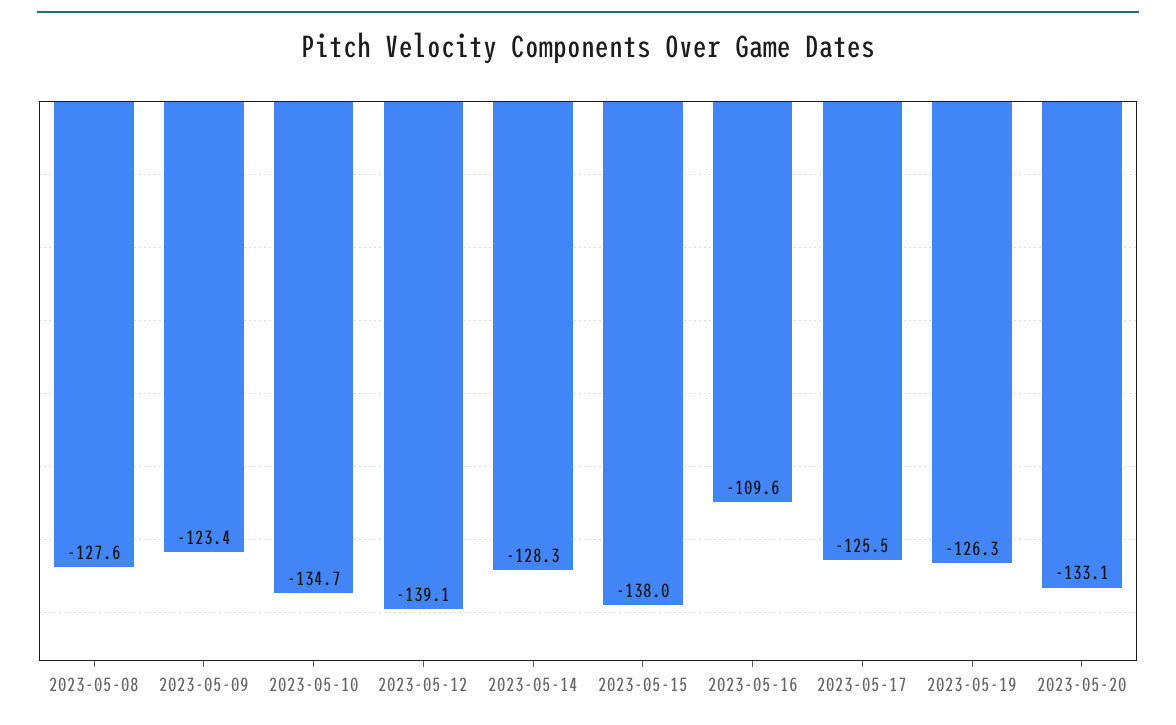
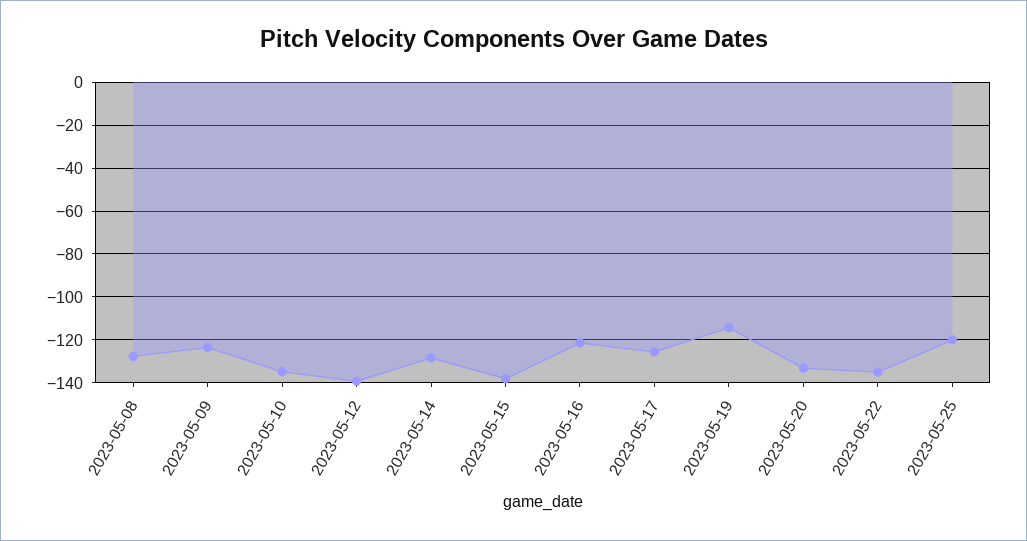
2023-05-16: -109.6 -> -120
2023-05-19: -126.3 -> -115
2023-05-22: none -> -135
2023-05-25: none -> -120

